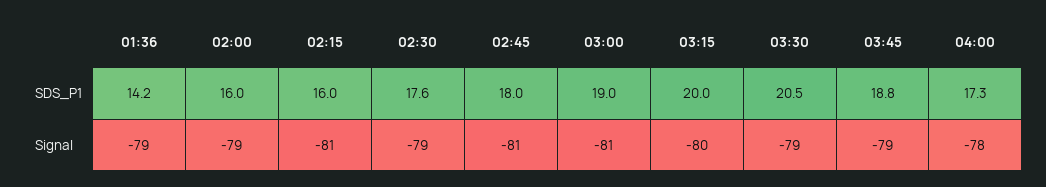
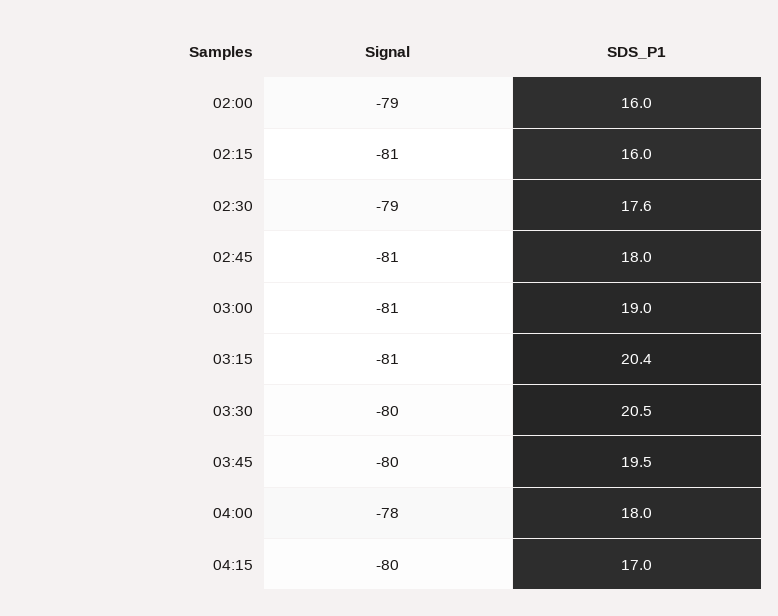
01:36, SDS_P1: 14.2 -> none
03:15, SDS_P1: 20 -> 20.4
03:45, SDS_P1: 18.8 -> 19.5
04:00, SDS_P1: 17.3 -> 18
01:36, Signal: -79 -> none
03:15, Signal: -80 -> -81
03:30, Signal: -79 -> -80
03:45, Signal: -79 -> -80
04:15, Signal: none -> -80
04:15, SDS_P1: none -> 17

